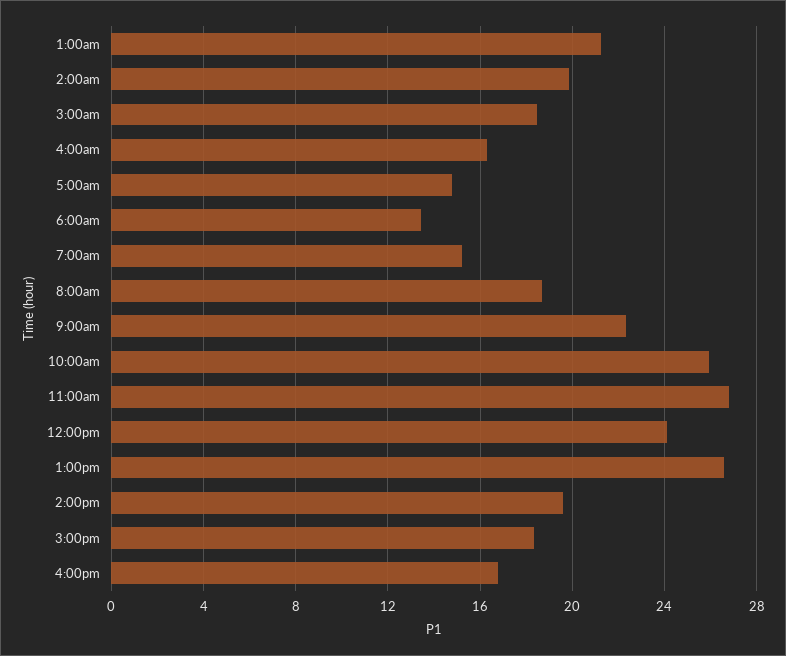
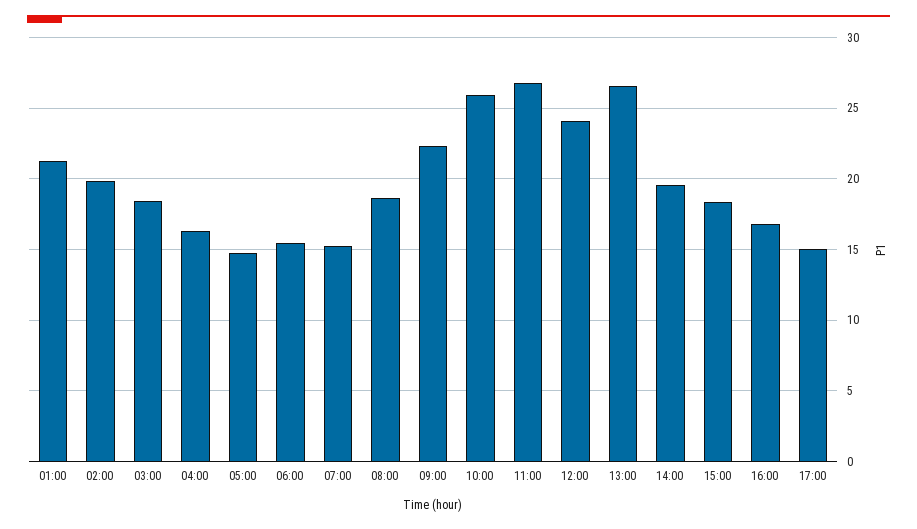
6:00am: 13.5 -> 15.5
17:00: none -> 15

